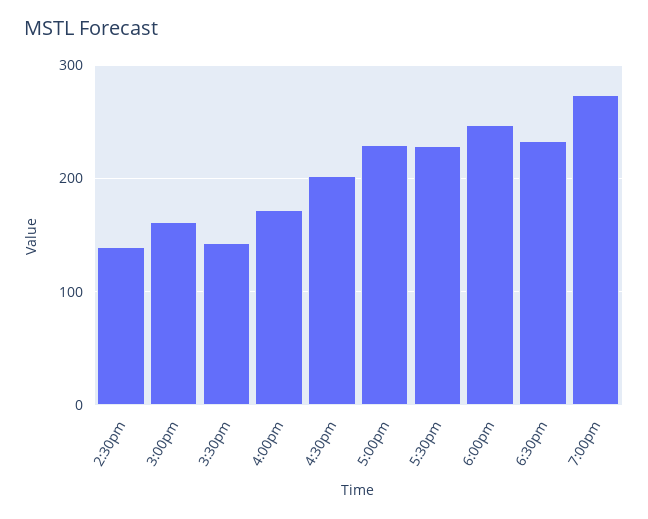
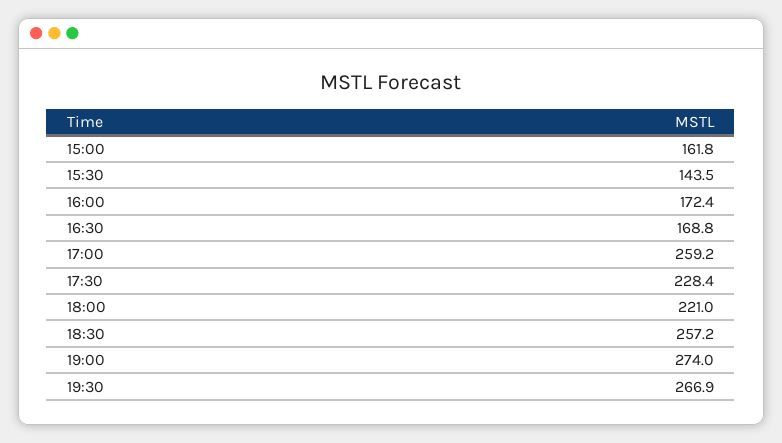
2:30pm: 140 -> none
4:30pm: 200 -> 168.8
5:00pm: 230 -> 259.2
6:00pm: 250 -> 221
6:30pm: 230 -> 257.2
19:30: none -> 266.9

